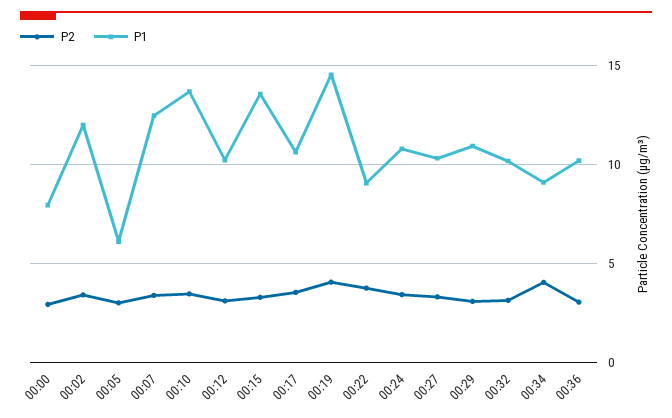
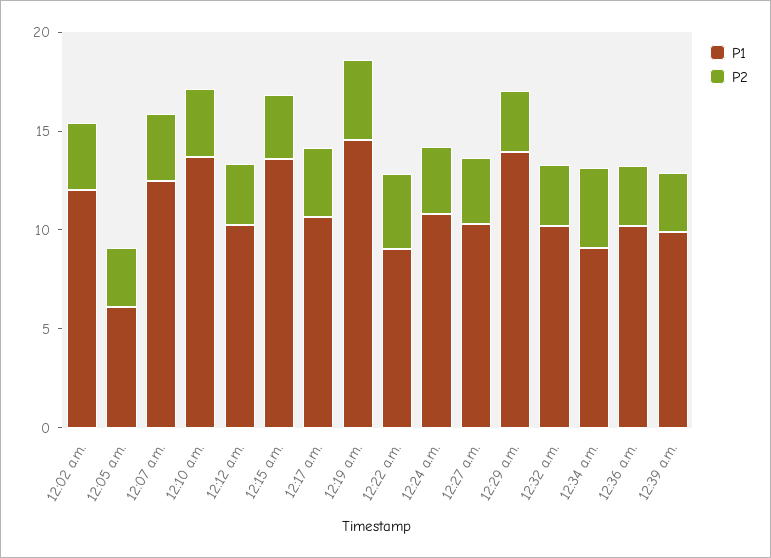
P2, 00:00: 3 -> none
P1, 00:00: 8 -> none
P1, 00:29: 11 -> 14
P1, 12:39 a.m.: none -> 10
P2, 12:39 a.m.: none -> 3

